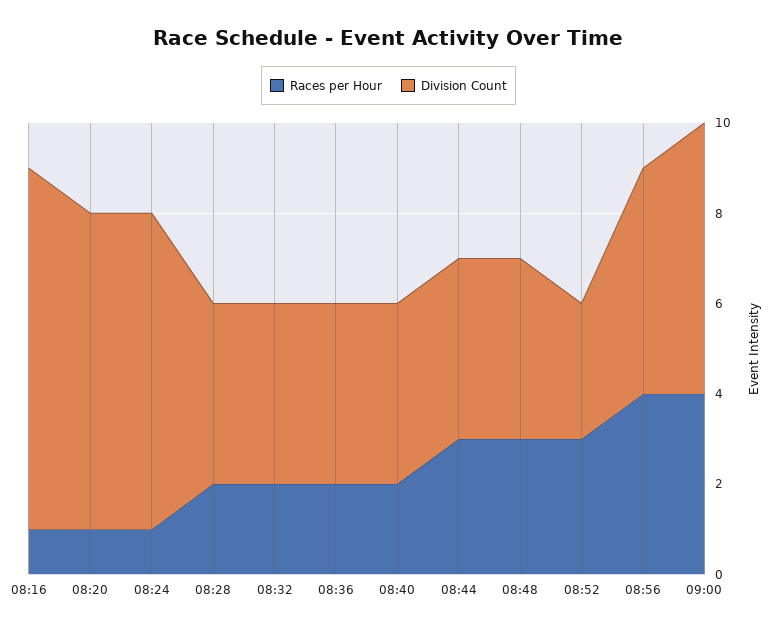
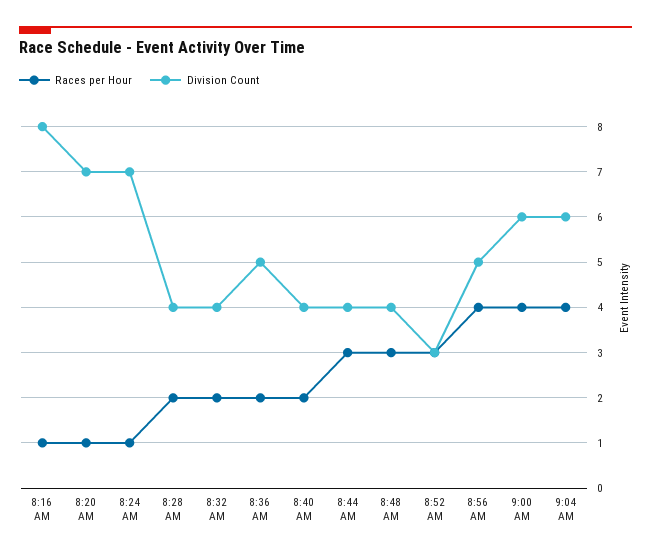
Division Count, 08:36: 4 -> 5
Races per Hour, 9:04 AM: none -> 4
Division Count, 9:04 AM: none -> 6

